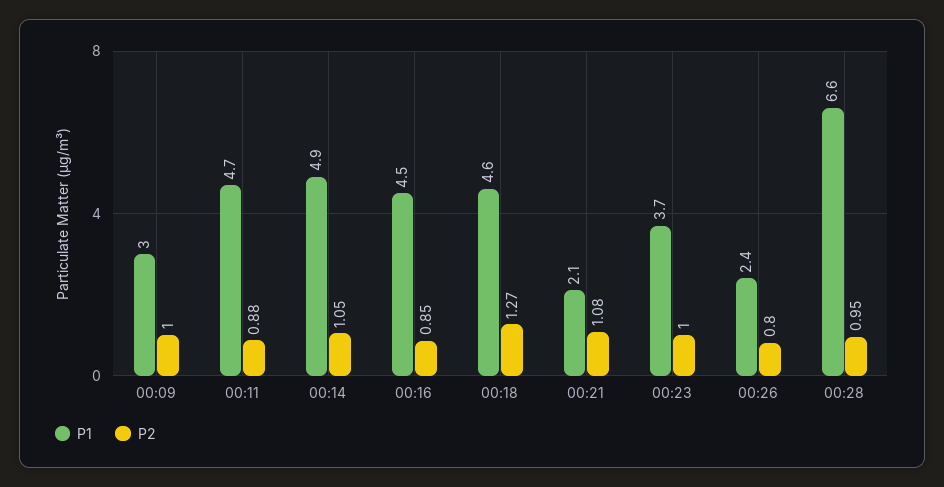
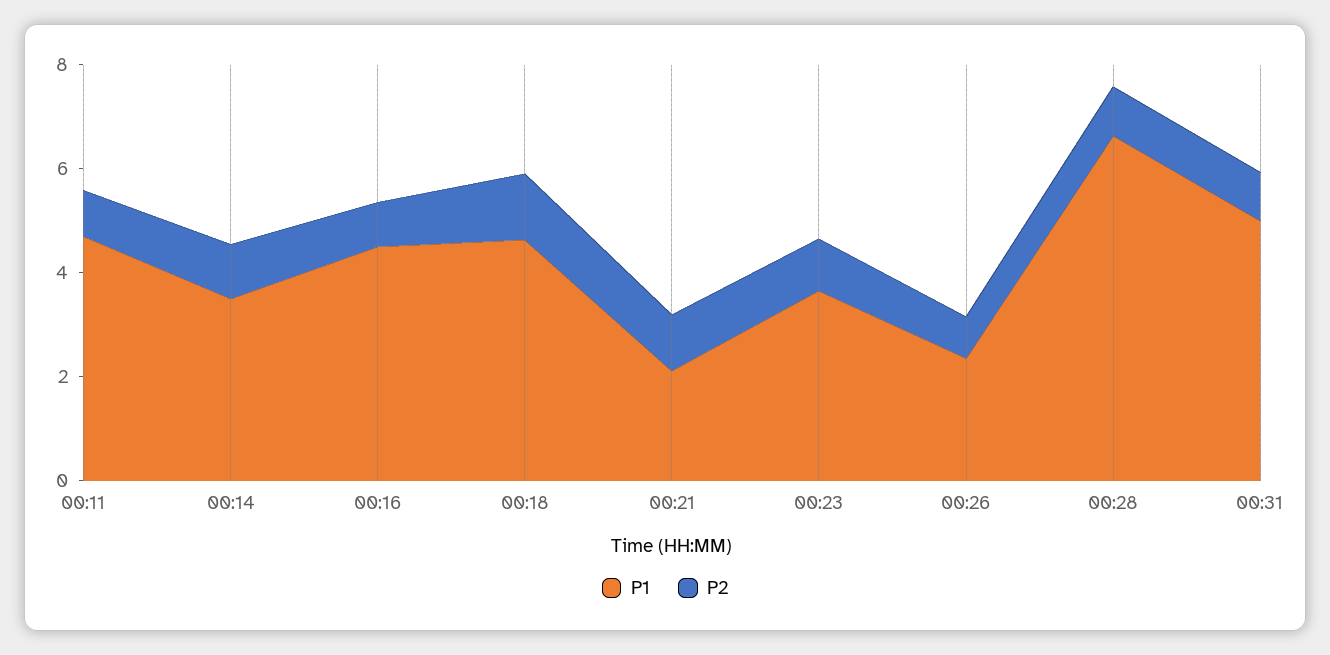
P1, 00:09: 3 -> none
P2, 00:09: 1 -> none
P1, 00:14: 4.9 -> 3.5
P1, 00:31: none -> 5
P2, 00:31: none -> 1

